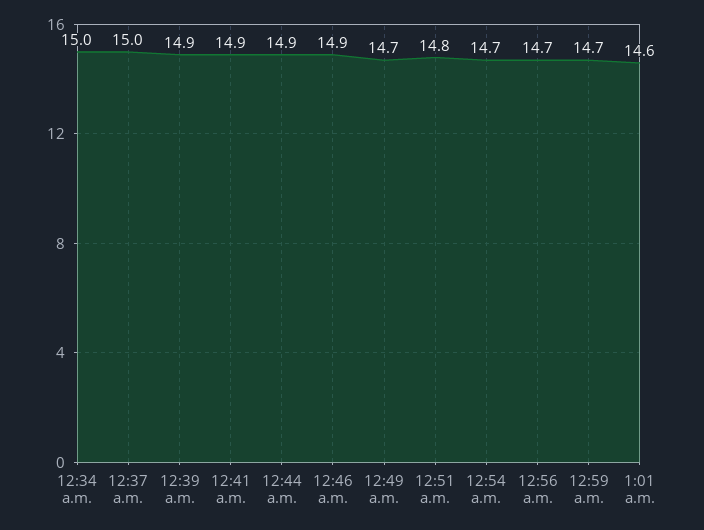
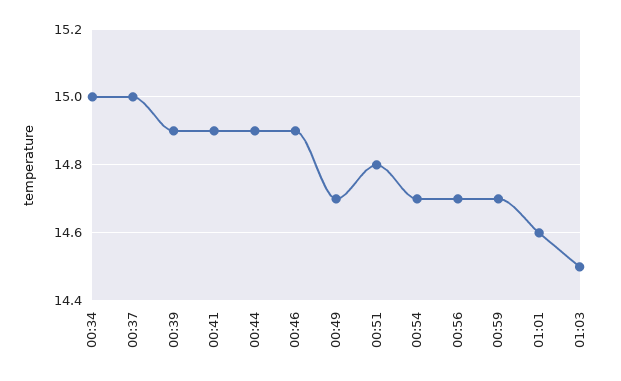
01:03: none -> 14.5

